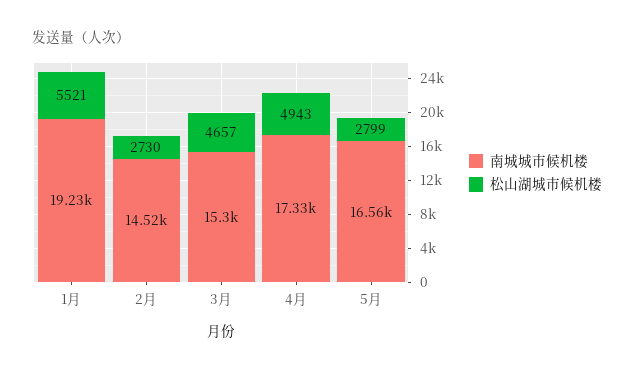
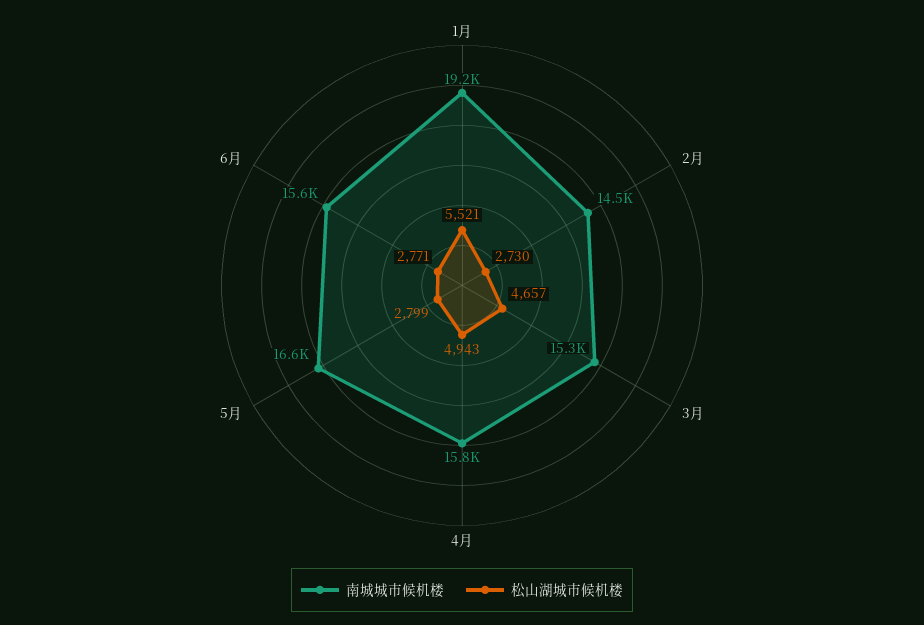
南城城市候机楼, 4月: 17330 -> 15800
南城城市候机楼, 6月: none -> 15600
松山湖城市候机楼, 6月: none -> 2771

